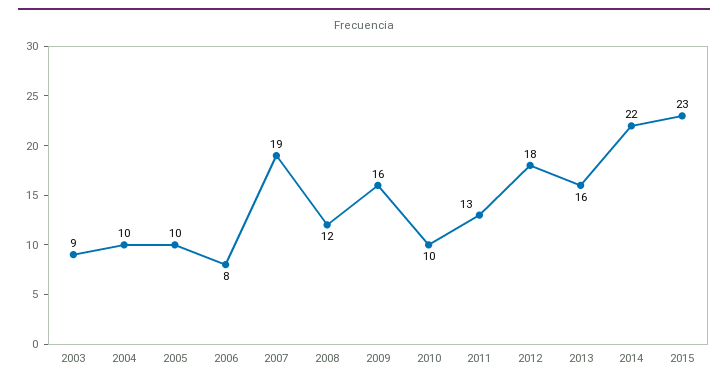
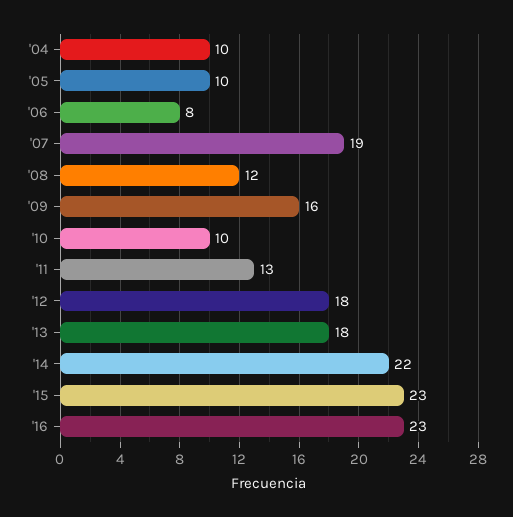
2003: 9 -> none
2013: 16 -> 18
'16: none -> 23

